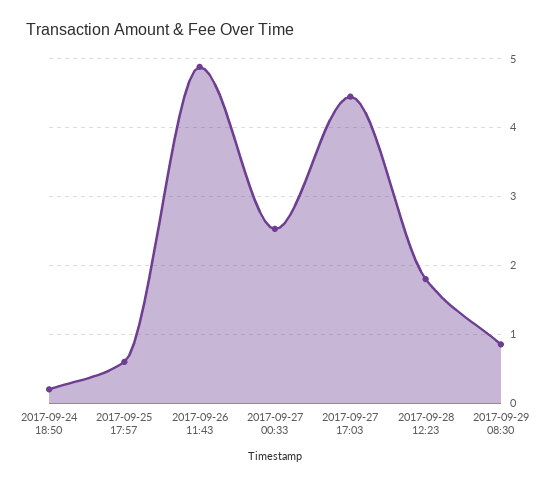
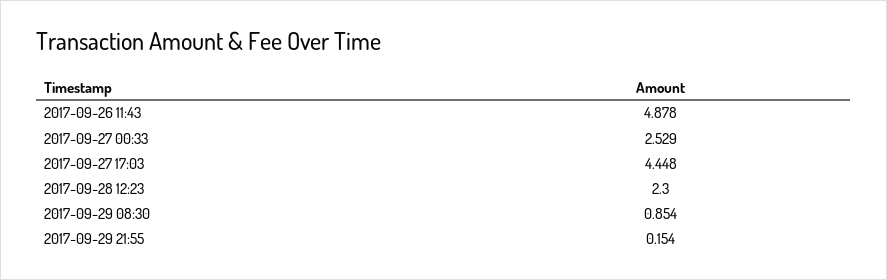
2017-09-24 18:50: 0.2 -> none
2017-09-25 17:57: 0.6 -> none
2017-09-28 12:23: 1.8 -> 2.3
2017-09-29 21:55: none -> 0.154

